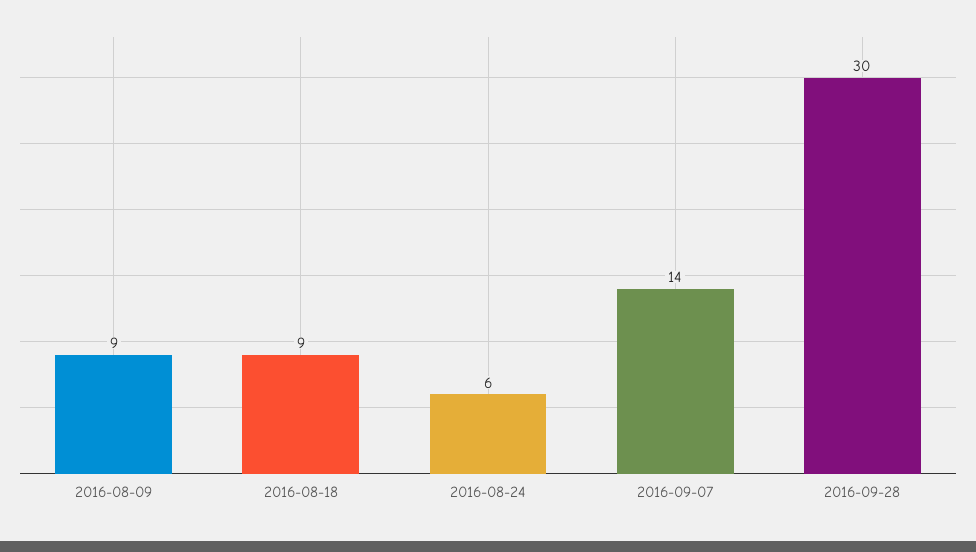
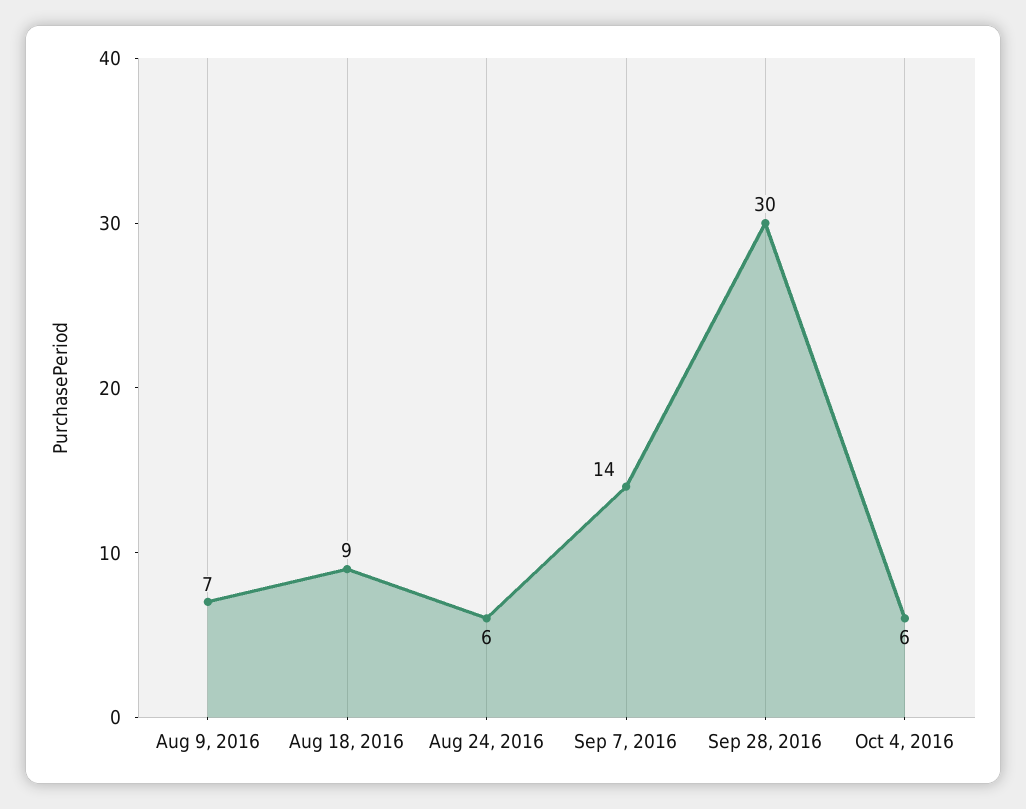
2016-08-09: 9 -> 7
Oct 4, 2016: none -> 6

